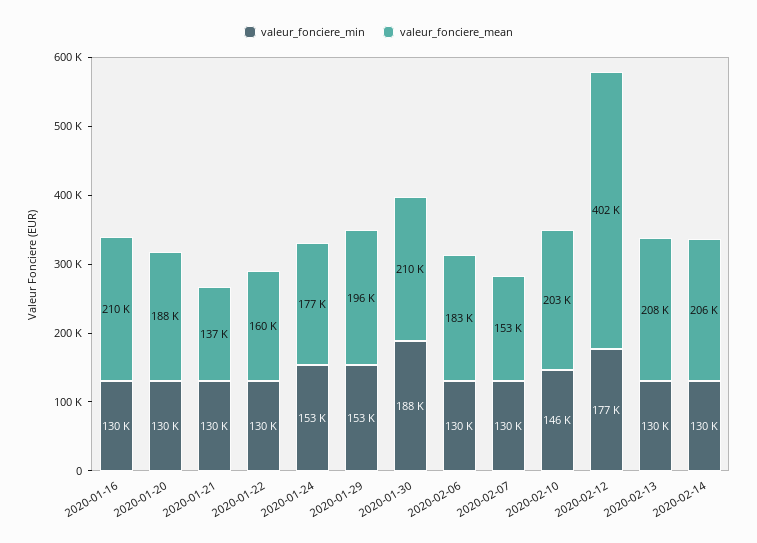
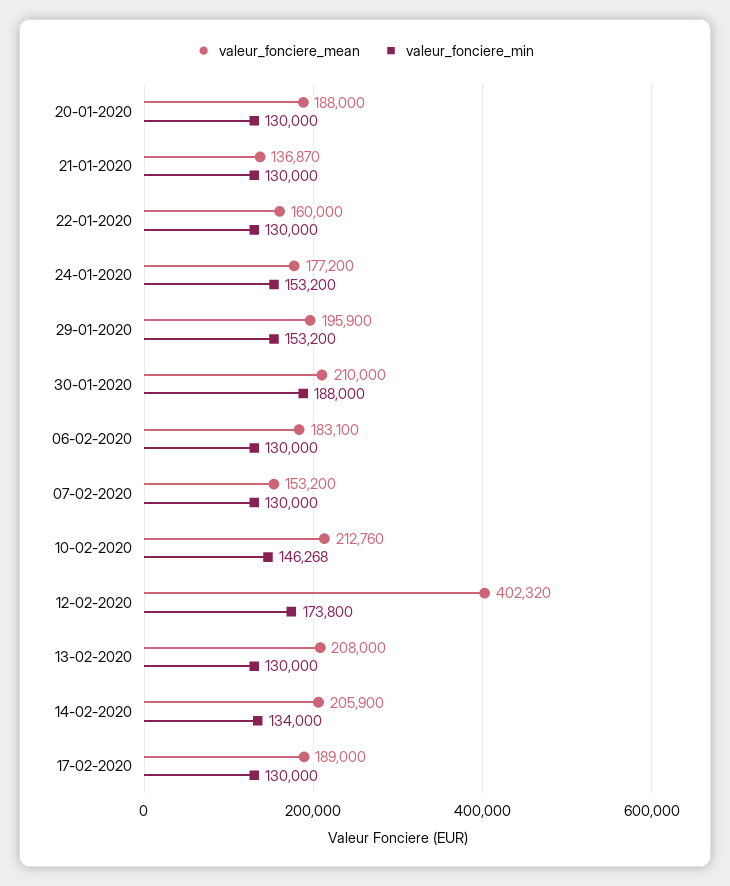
valeur_fonciere_min, 2020-01-16: 130000 -> none
valeur_fonciere_mean, 2020-01-16: 210000 -> none
valeur_fonciere_mean, 2020-02-10: 203000 -> 212760
valeur_fonciere_min, 2020-02-12: 177000 -> 173800
valeur_fonciere_min, 2020-02-14: 130000 -> 134000
valeur_fonciere_mean, 17-02-2020: none -> 189000
valeur_fonciere_min, 17-02-2020: none -> 130000

